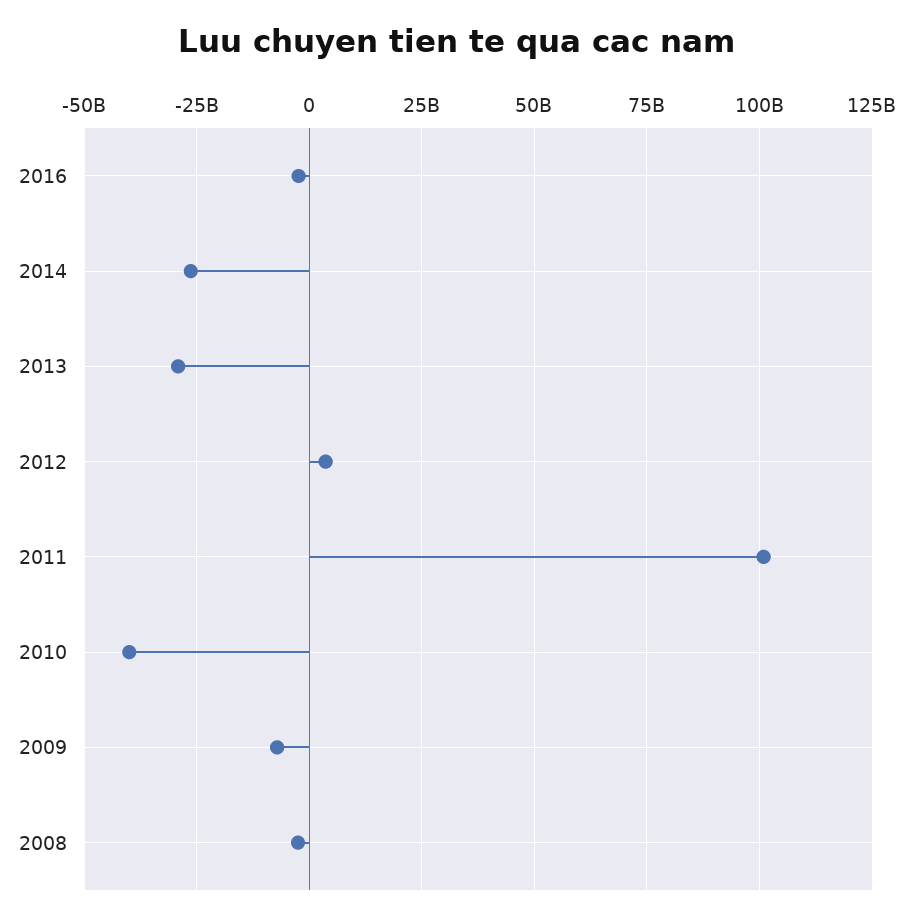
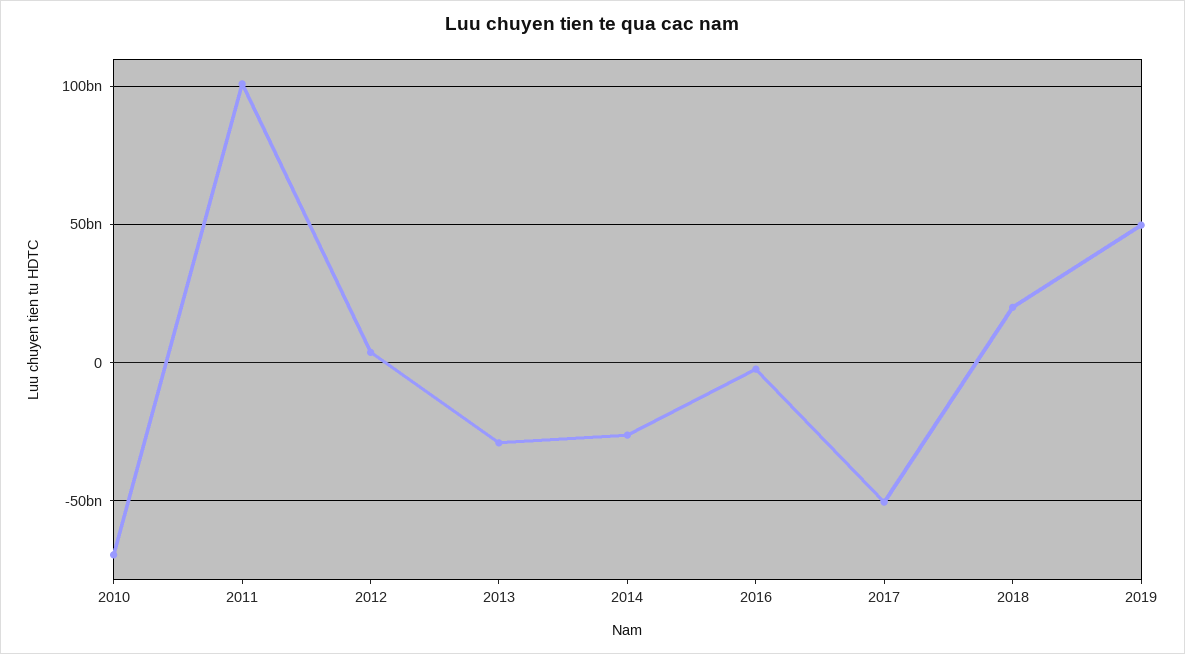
2010: -40000000000 -> -70000000000
2009: -7500000000 -> none
2008: -2500000000 -> none
2017: none -> -50000000000
2018: none -> 20000000000
2019: none -> 50000000000

